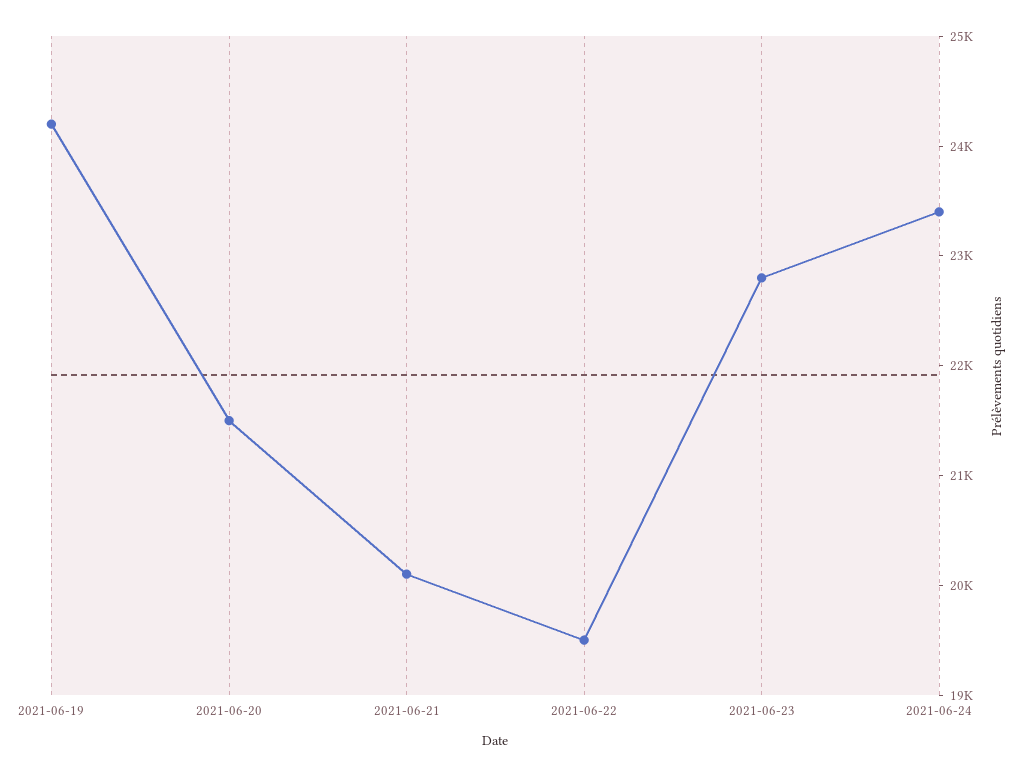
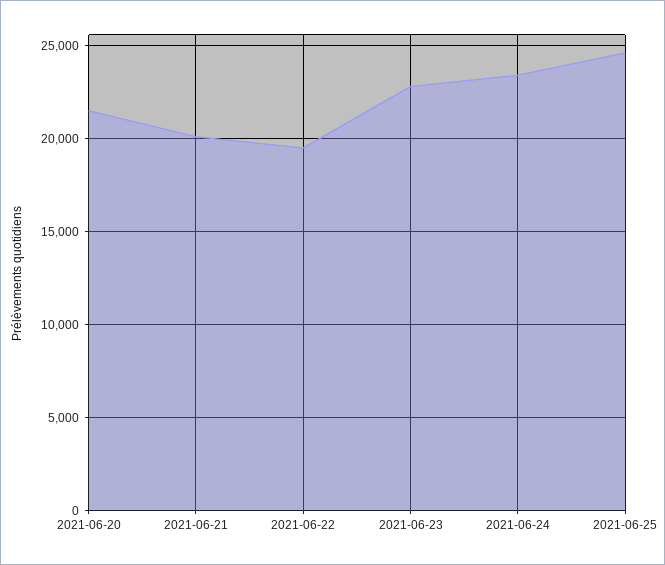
2021-06-19: 24200 -> none
2021-06-25: none -> 24500

